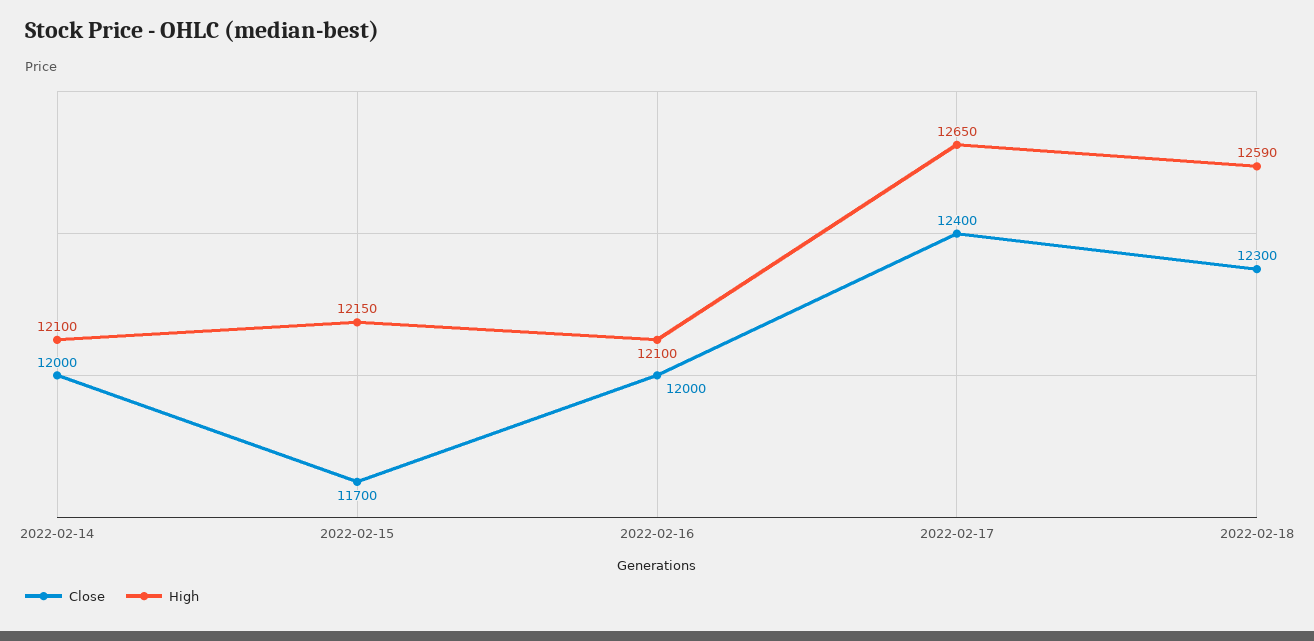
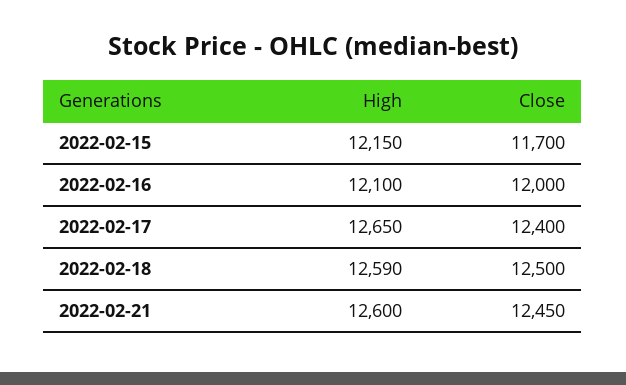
Close, 2022-02-14: 12000 -> none
High, 2022-02-14: 12100 -> none
Close, 2022-02-18: 12300 -> 12500
High, 2022-02-21: none -> 12600
Close, 2022-02-21: none -> 12450

